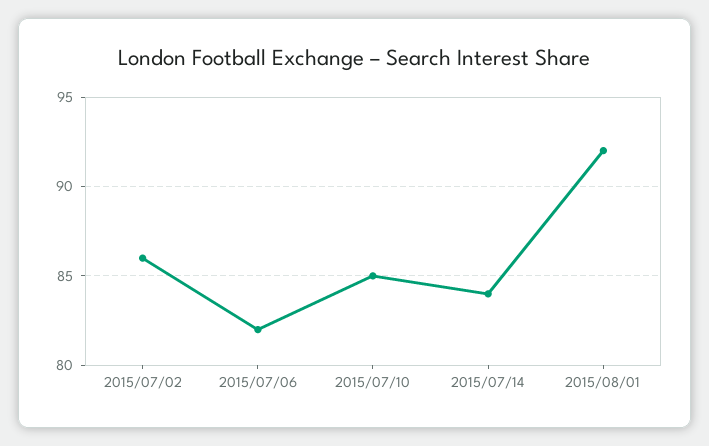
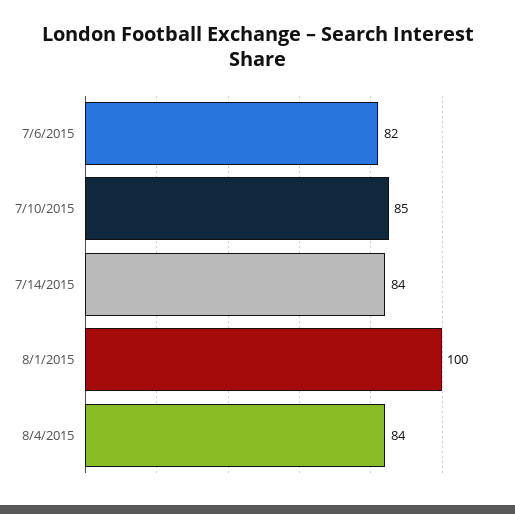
2015/07/02: 86 -> none
2015/08/01: 92 -> 100
8/4/2015: none -> 84

